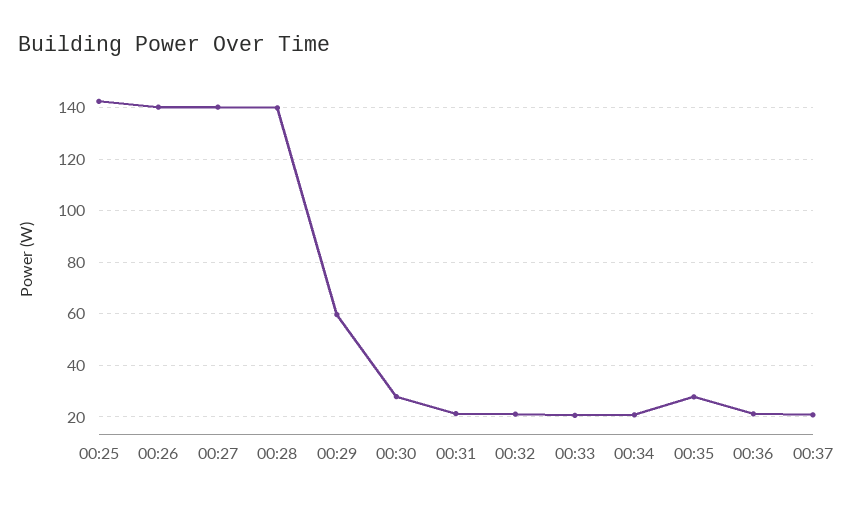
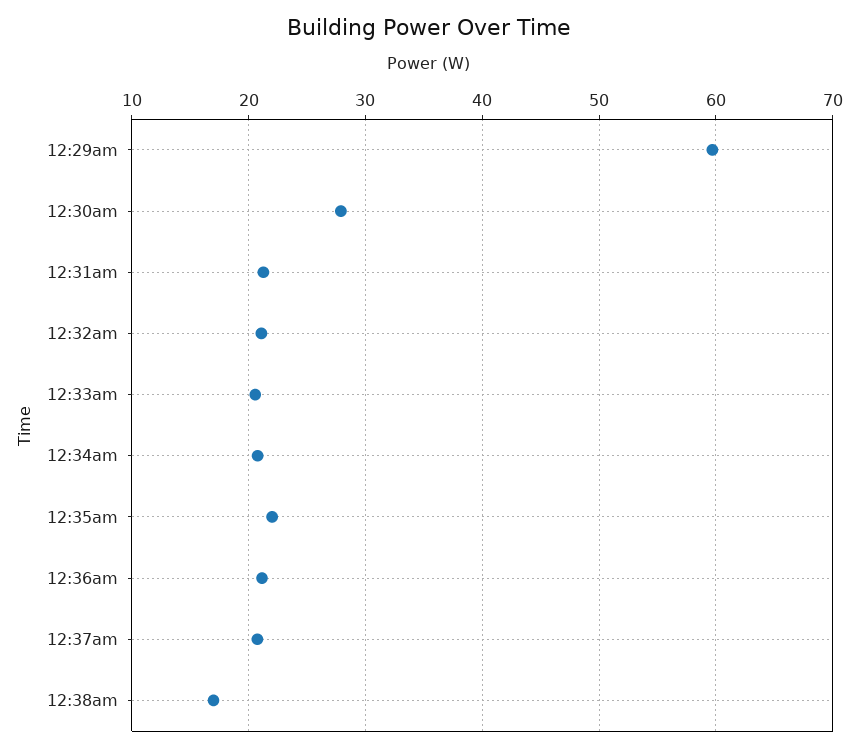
00:25: 142.5 -> none
00:26: 140 -> none
00:27: 140 -> none
00:28: 140 -> none
00:35: 27.5 -> 22
12:38am: none -> 17

